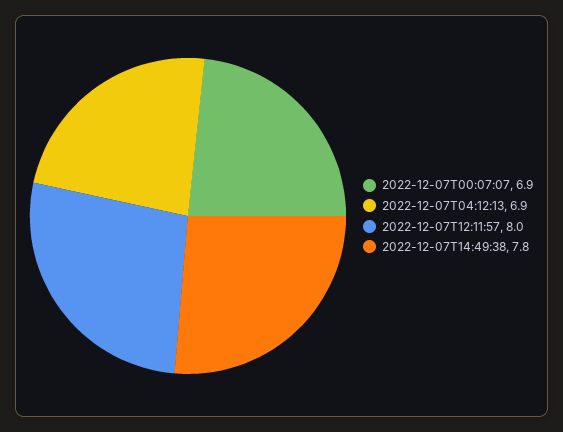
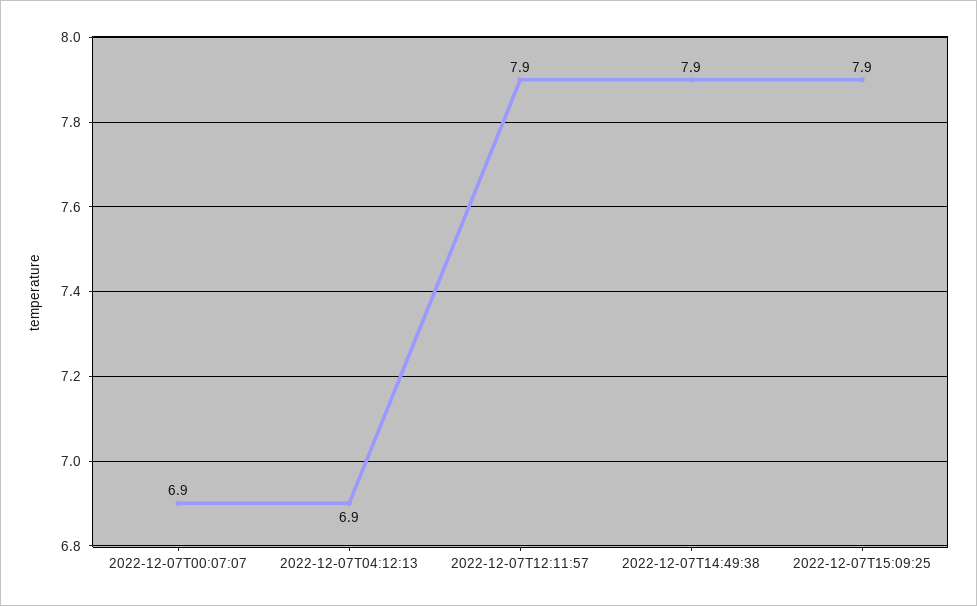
2022-12-07T12:11:57: 8 -> 7.9
2022-12-07T14:49:38: 7.8 -> 7.9
2022-12-07T15:09:25: none -> 7.9

